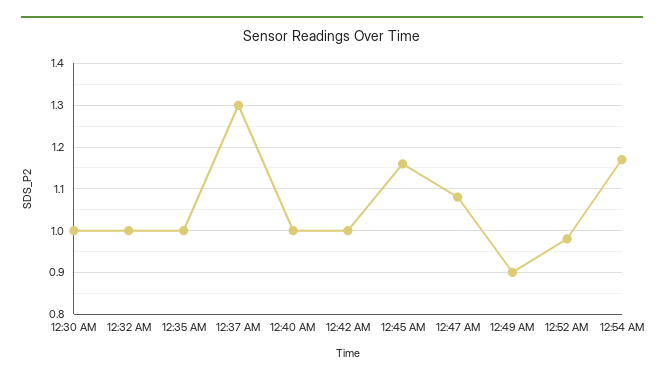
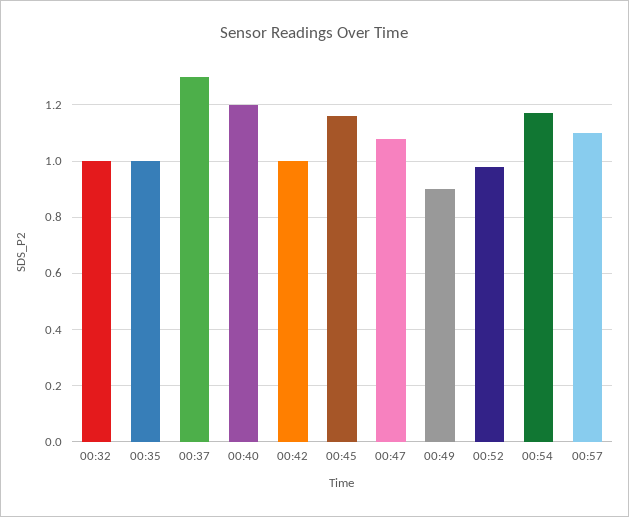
12:30 AM: 1 -> none
12:40 AM: 1 -> 1.2
00:57: none -> 1.1

